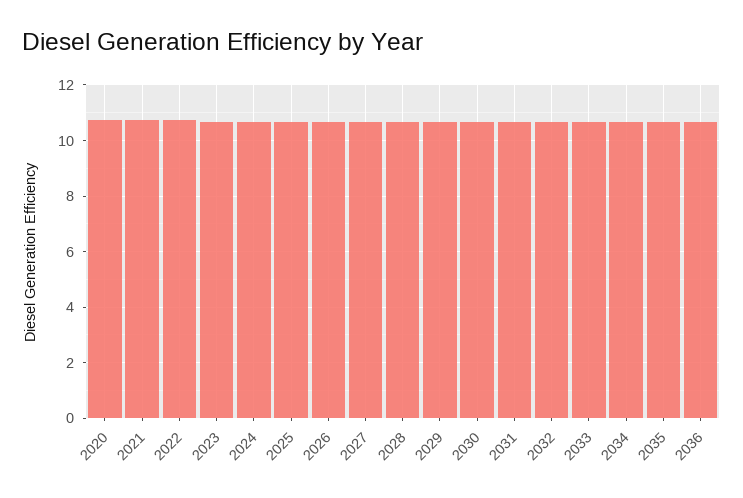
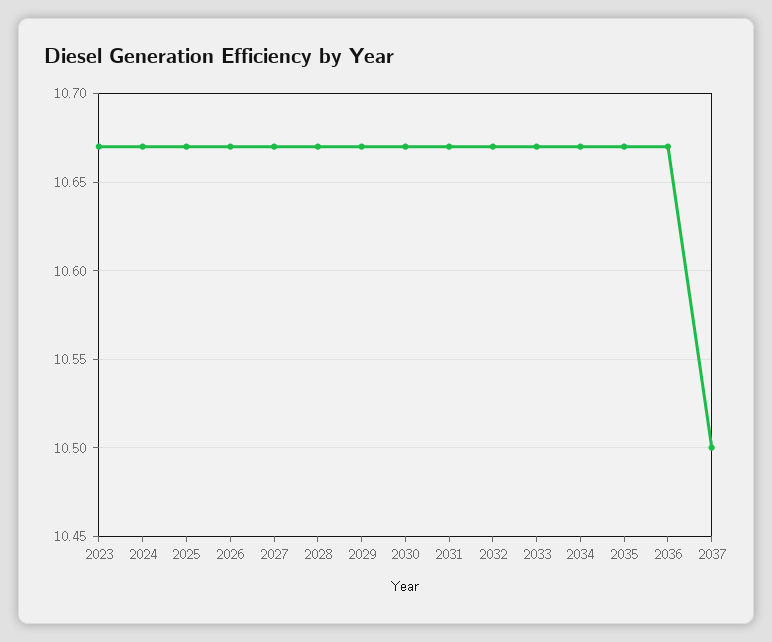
2020: 10.75 -> none
2021: 10.75 -> none
2022: 10.75 -> none
2037: none -> 10.5

